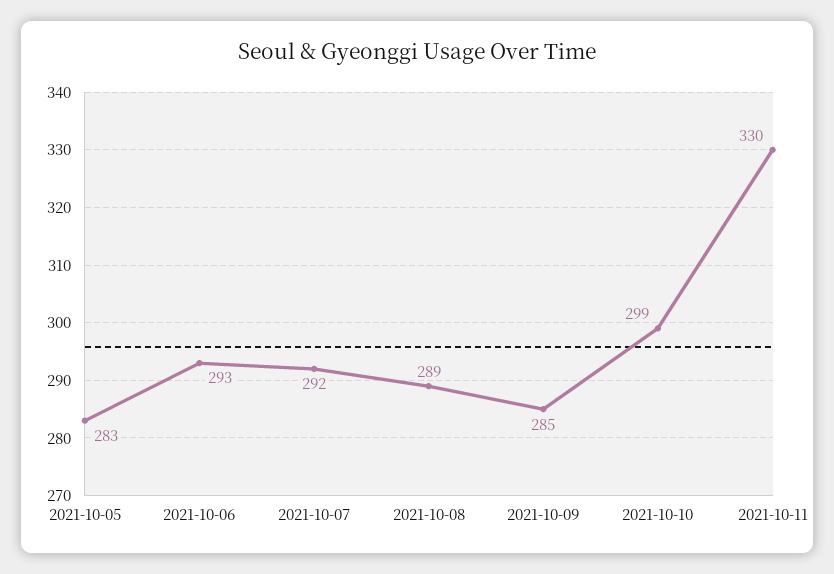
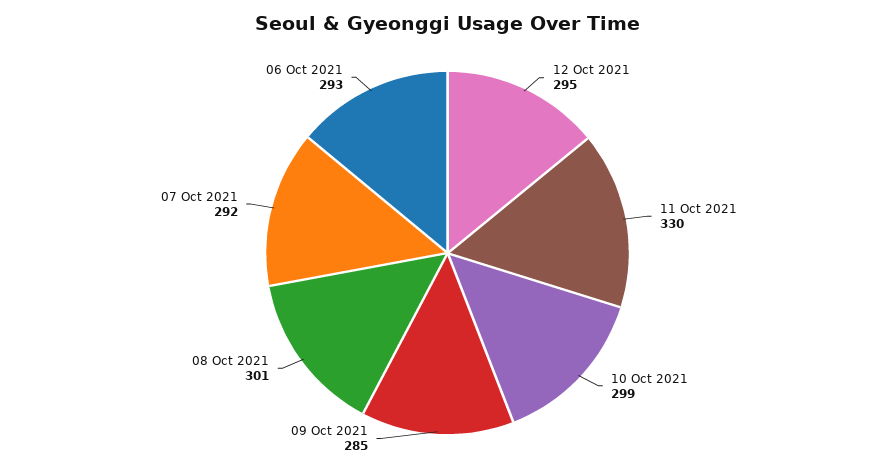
2021-10-05: 283 -> none
2021-10-08: 289 -> 301
12 Oct 2021: none -> 295

